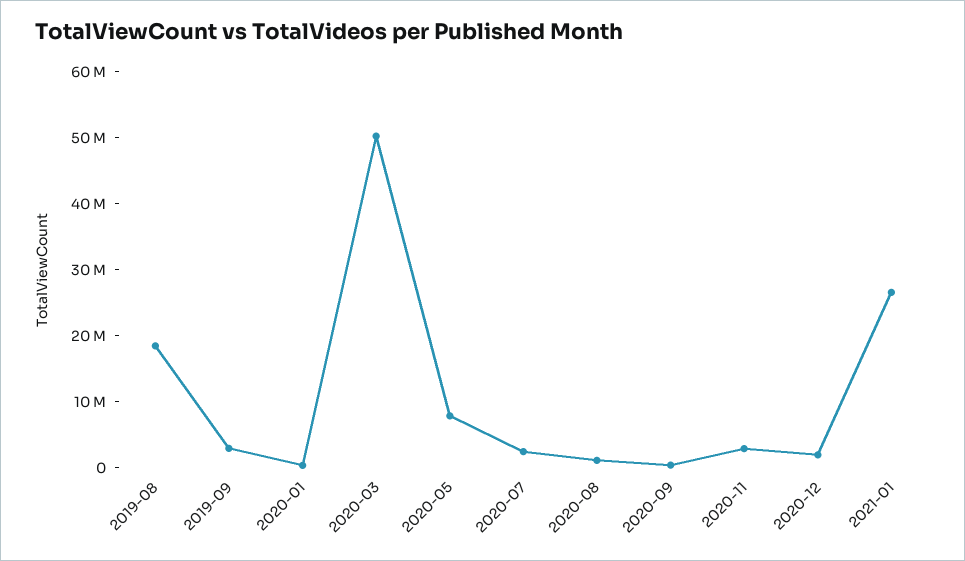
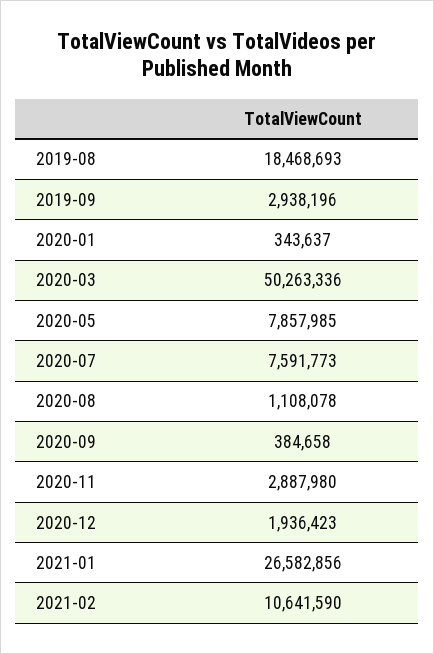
2020-07: 2000000 -> 7591773
2021-02: none -> 10641590

